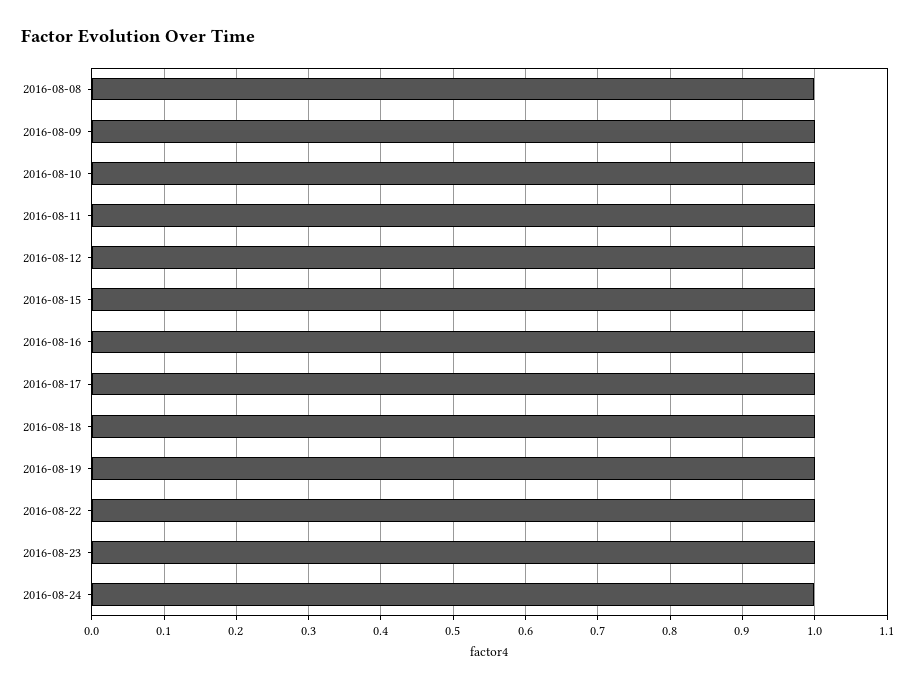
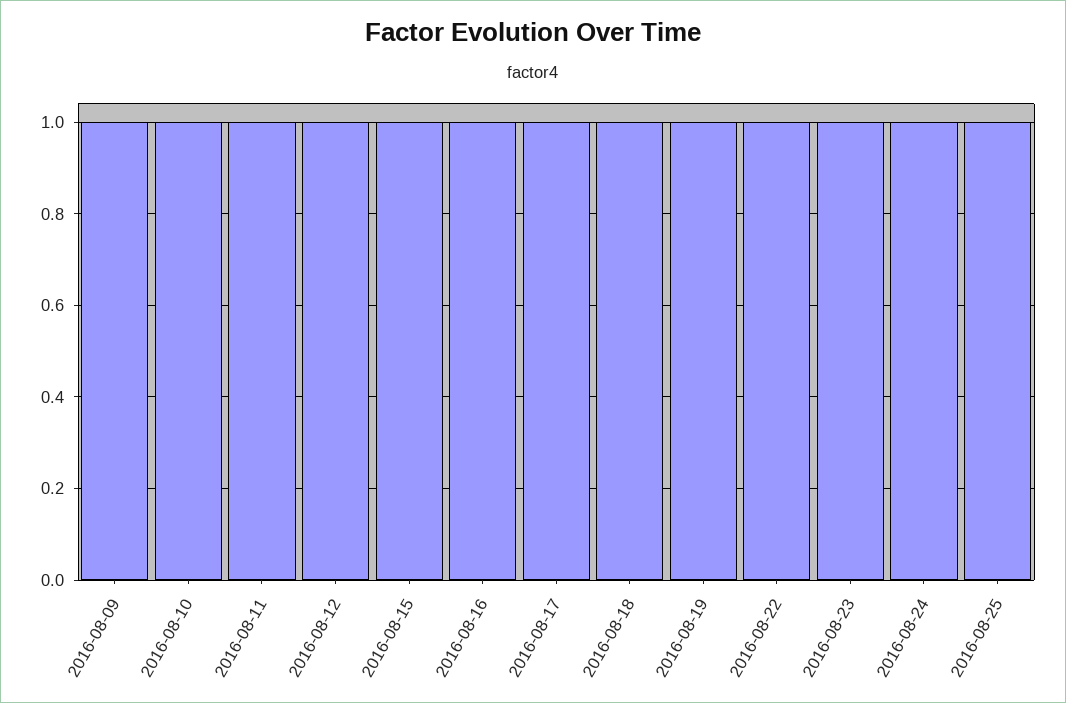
2016-08-08: 1 -> none
2016-08-25: none -> 1

